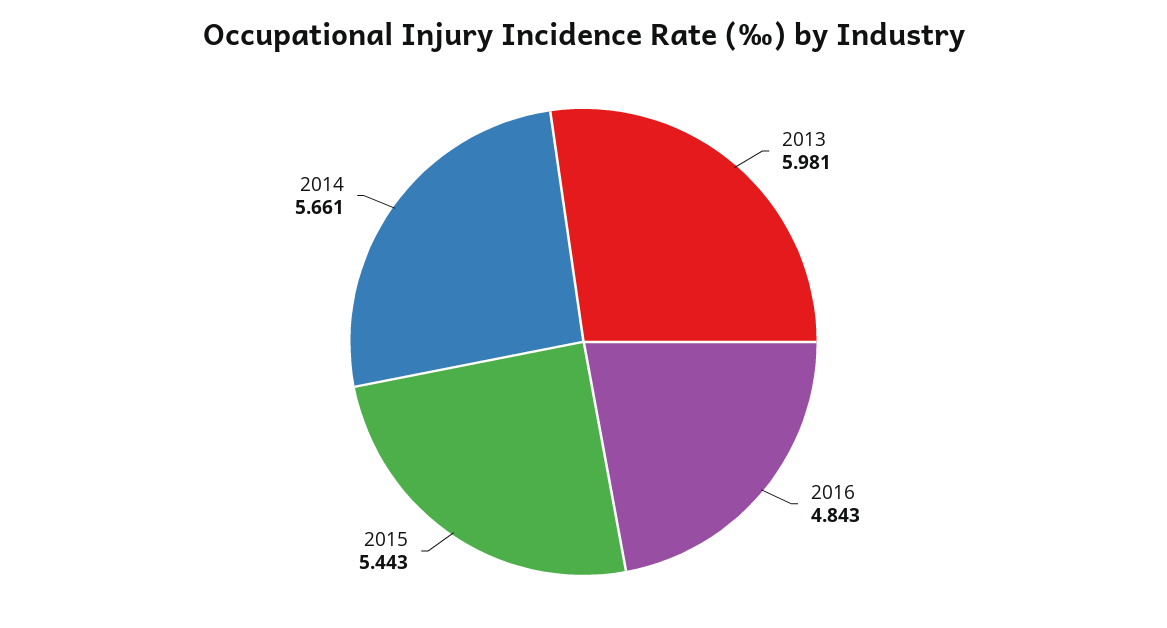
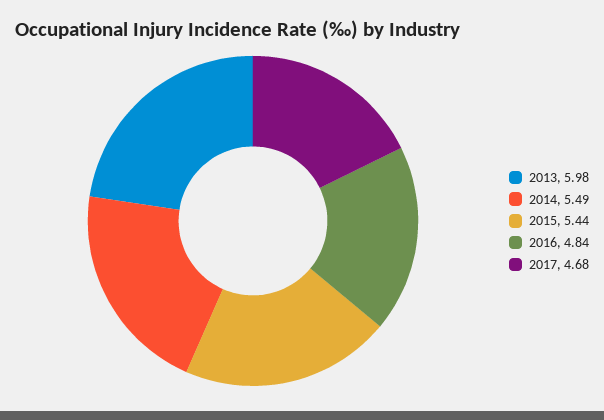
2014: 5.661 -> 5.49
2017: none -> 4.68

